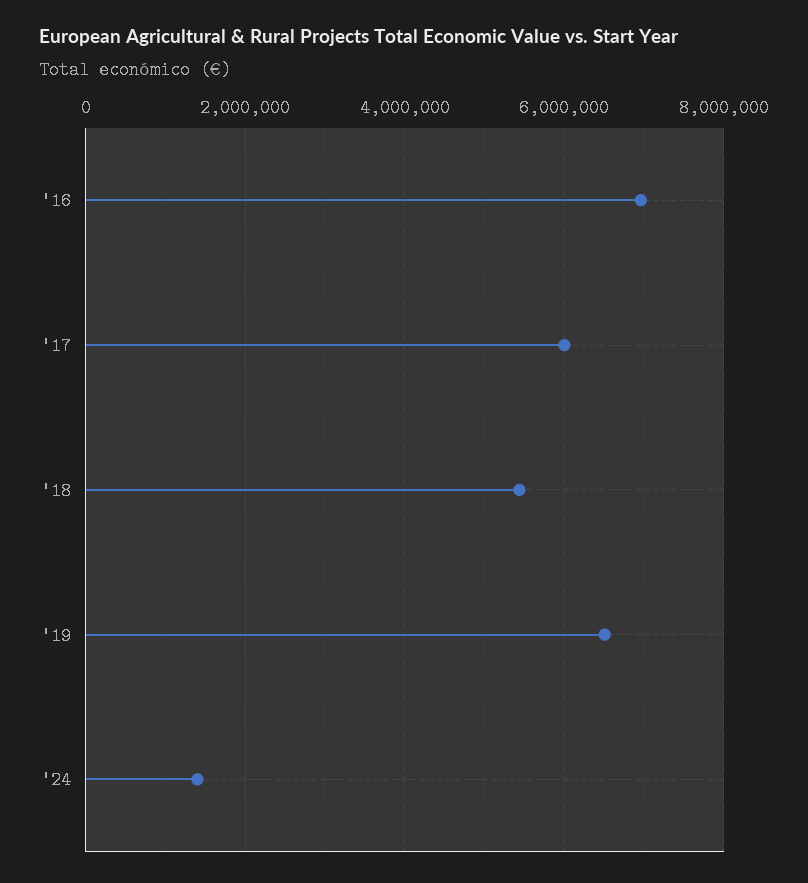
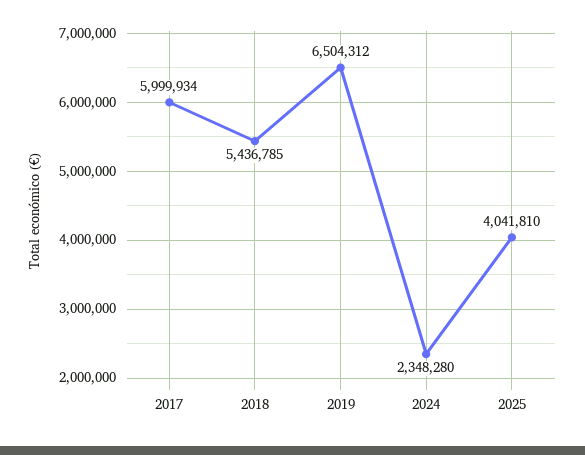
'16: 7000000 -> none
'24: 1400000 -> 2348280
2025: none -> 4041810

